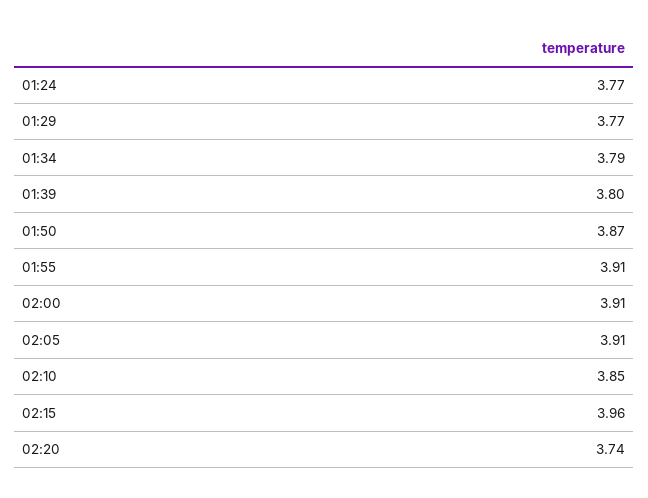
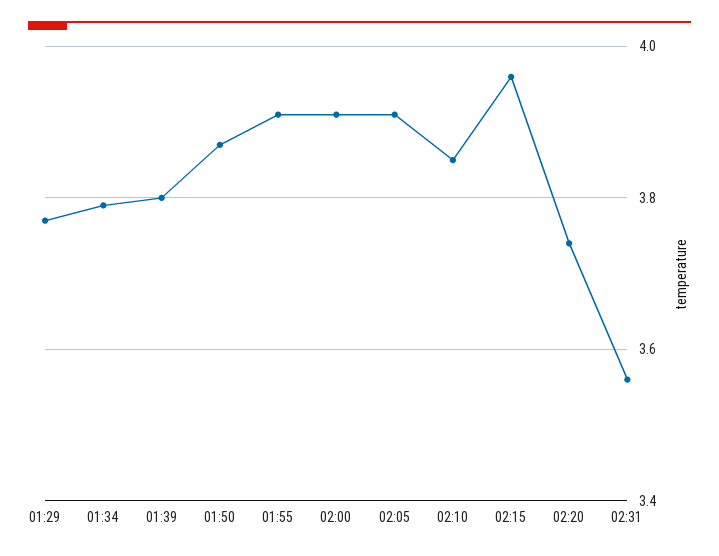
01:24: 3.77 -> none
02:31: none -> 3.55

